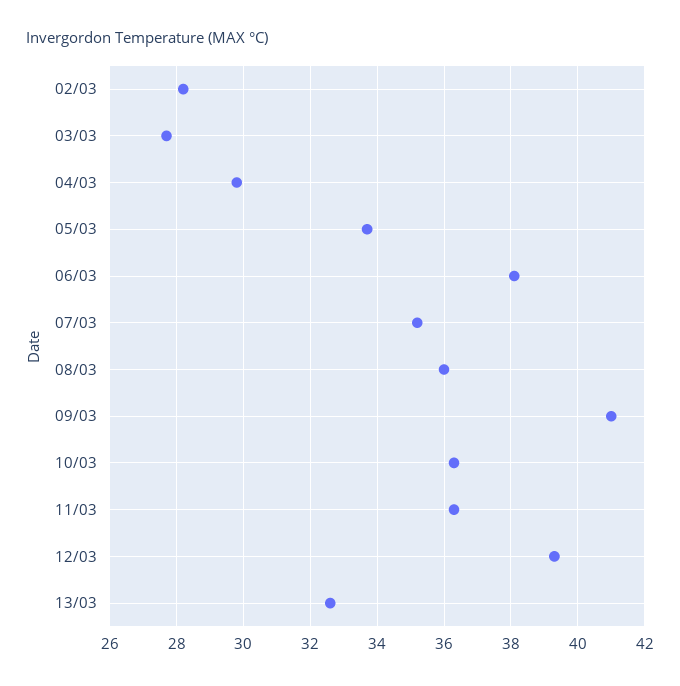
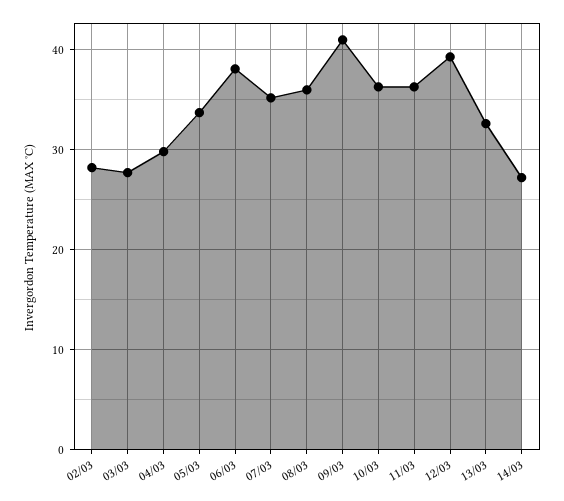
14/03: none -> 27

